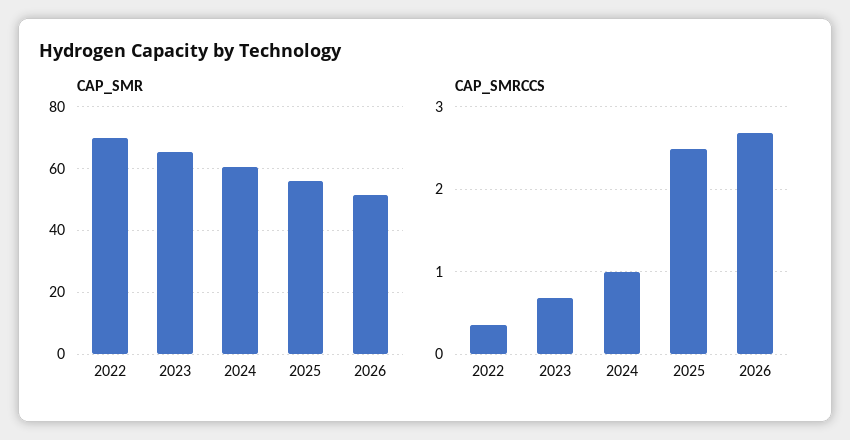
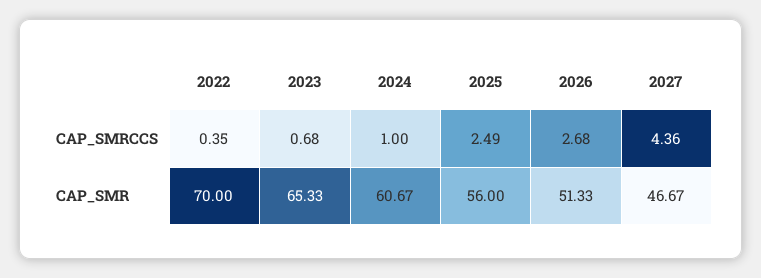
CAP_SMRCCS, 2027: none -> 4.36
CAP_SMR, 2027: none -> 46.67

